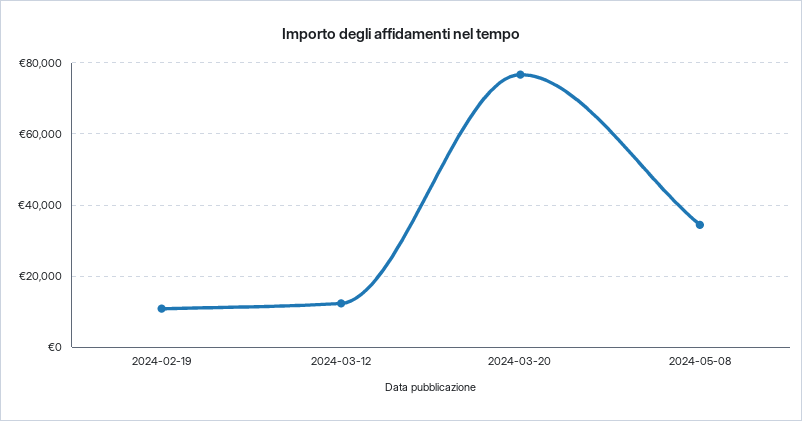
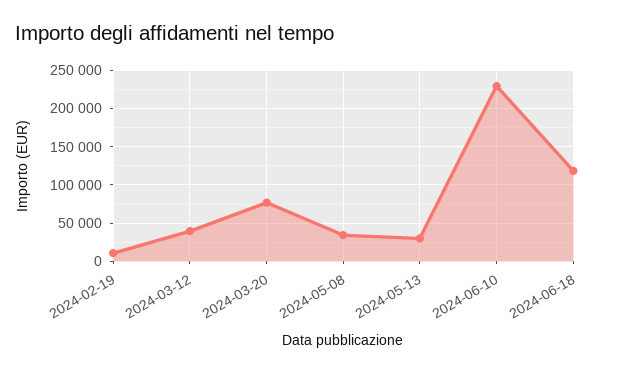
2024-03-12: 12000 -> 40000
2024-05-13: none -> 30000
2024-06-10: none -> 230000
2024-06-18: none -> 120000

